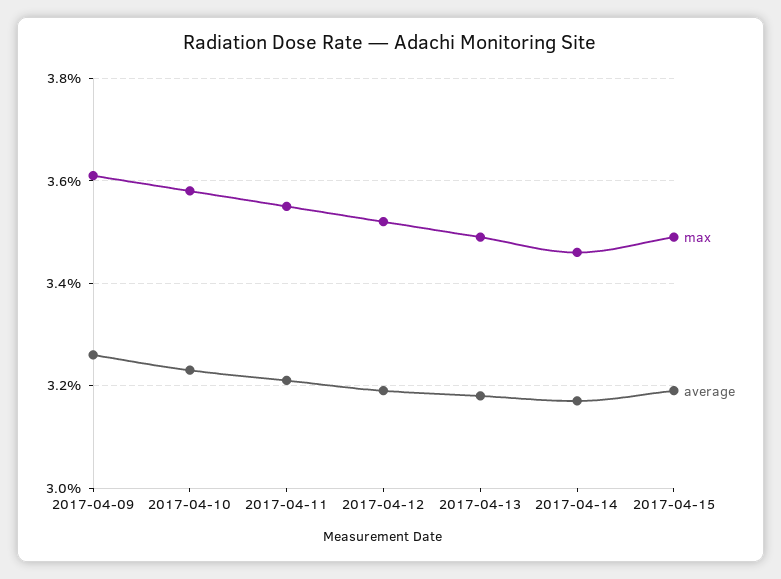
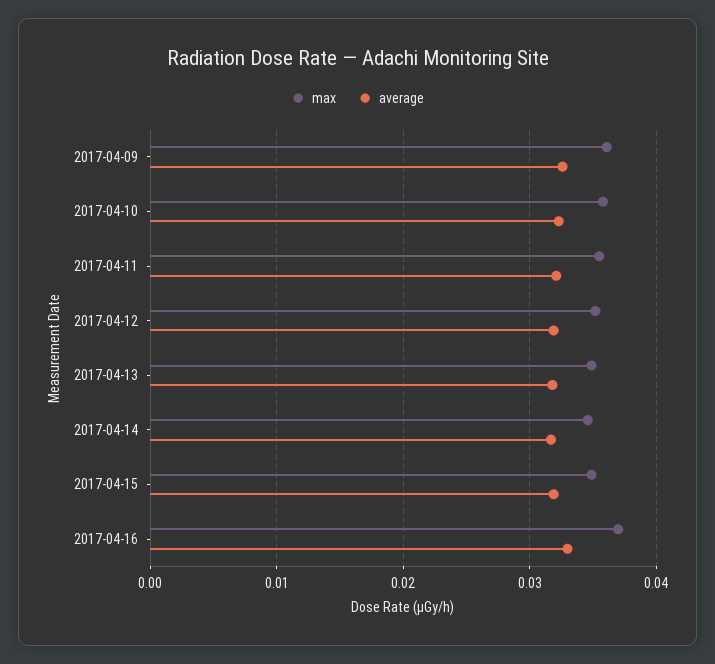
max, 2017-04-16: none -> 0.037
average, 2017-04-16: none -> 0.033

